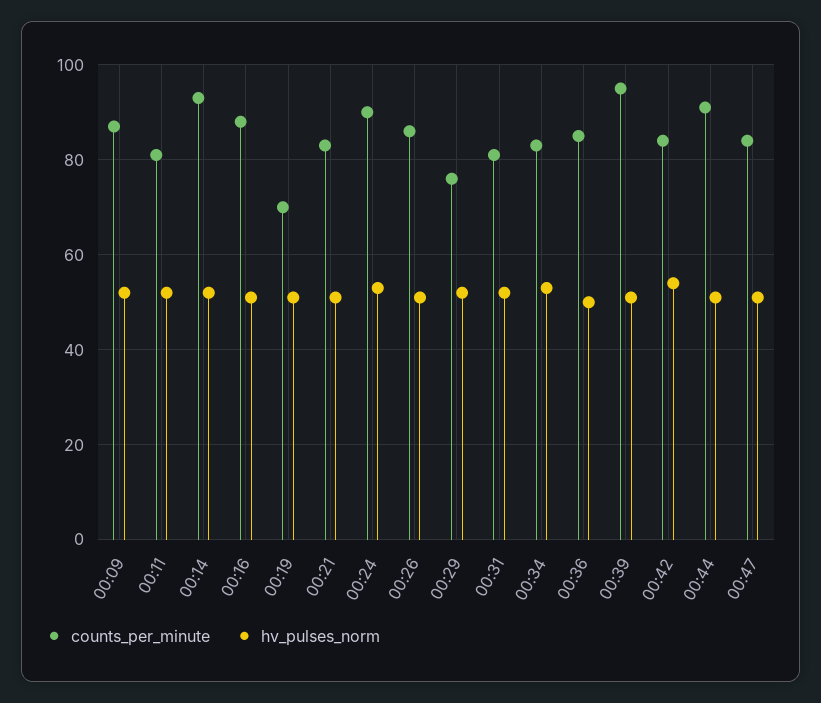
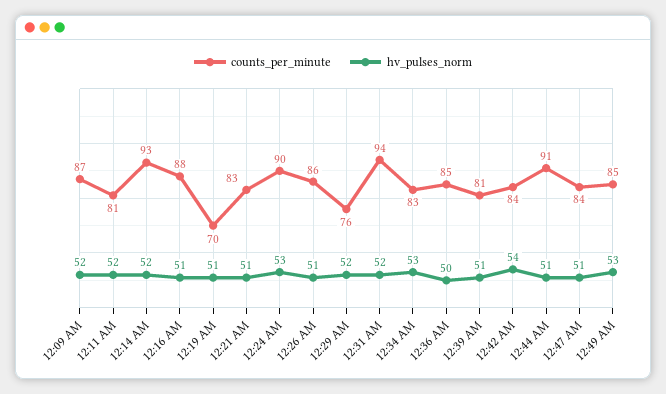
counts_per_minute, 00:31: 80 -> 94
counts_per_minute, 00:39: 95 -> 81
counts_per_minute, 12:49 AM: none -> 85
hv_pulses_norm, 12:49 AM: none -> 53

